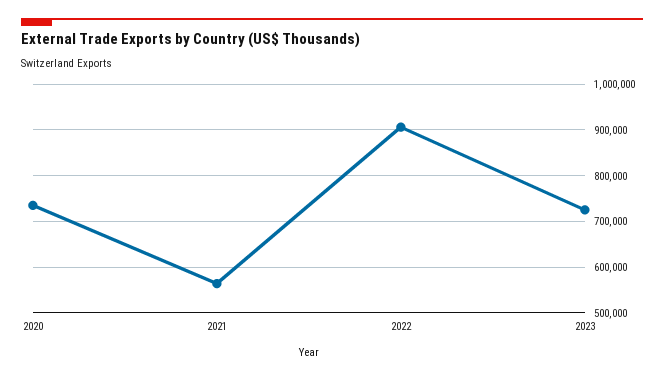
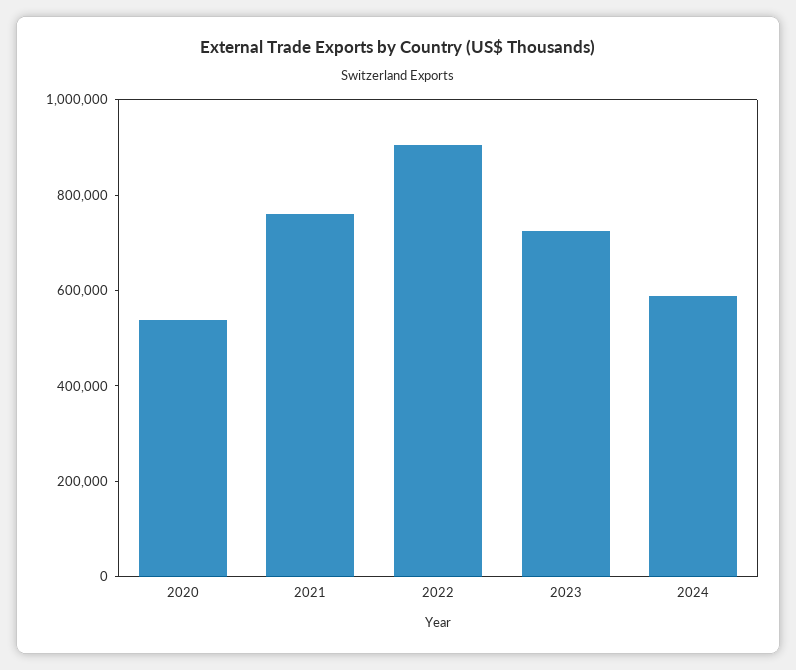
2020: 740000 -> 550000
2021: 560000 -> 750000
2024: none -> 600000

